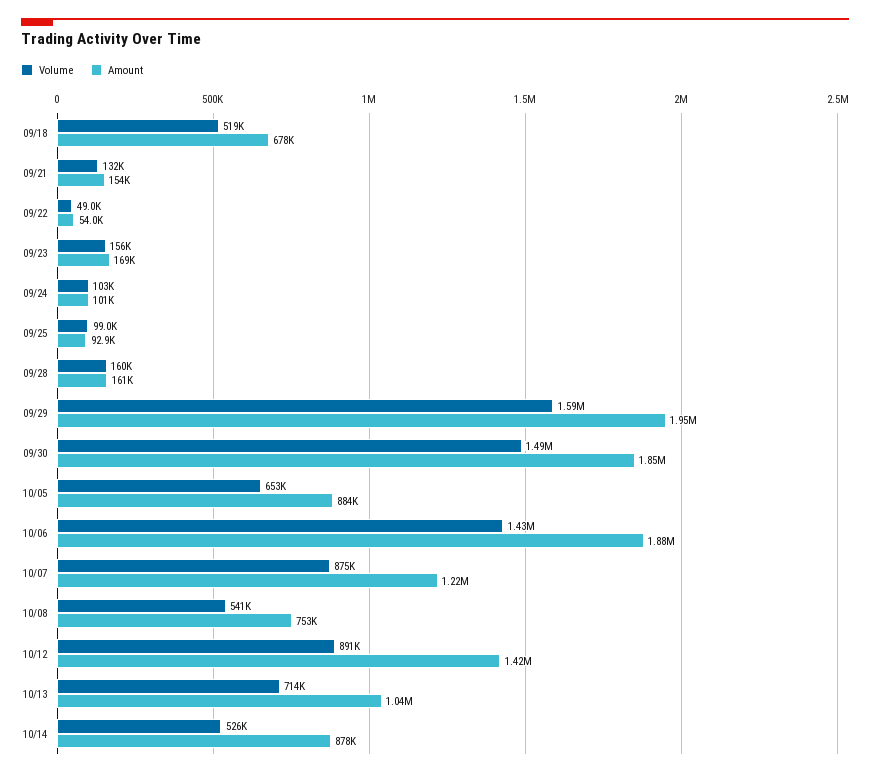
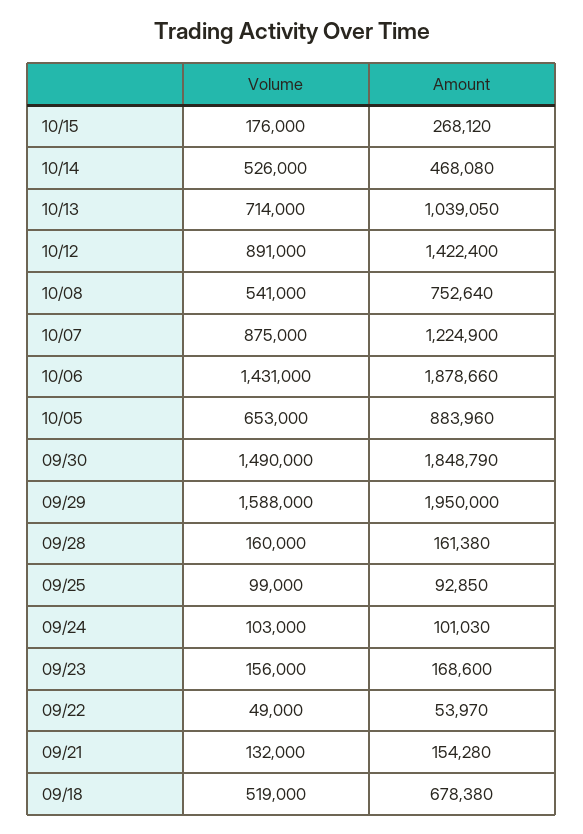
Amount, 10/14: 878000 -> 468080
Volume, 10/15: none -> 176000
Amount, 10/15: none -> 268120

